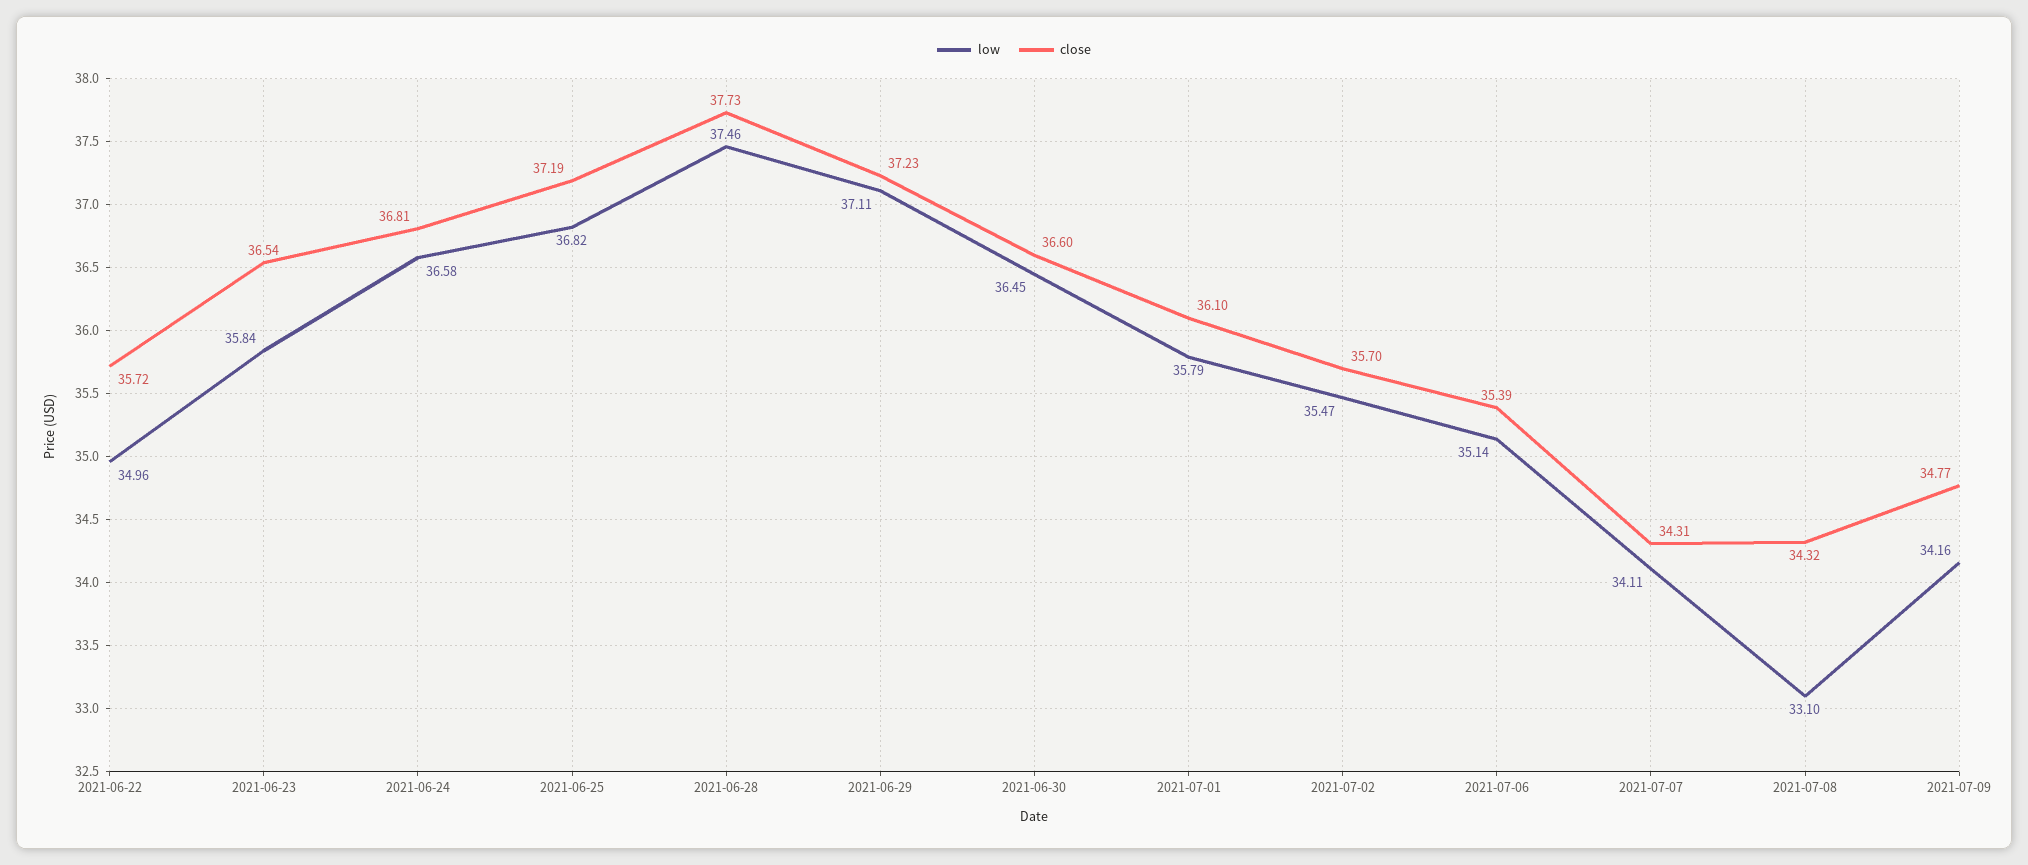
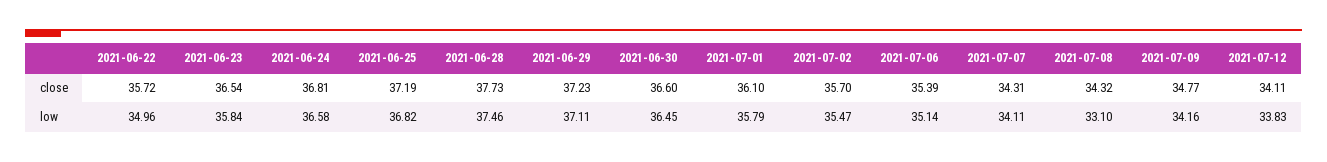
close, 2021-07-12: none -> 34.11
low, 2021-07-12: none -> 33.83

